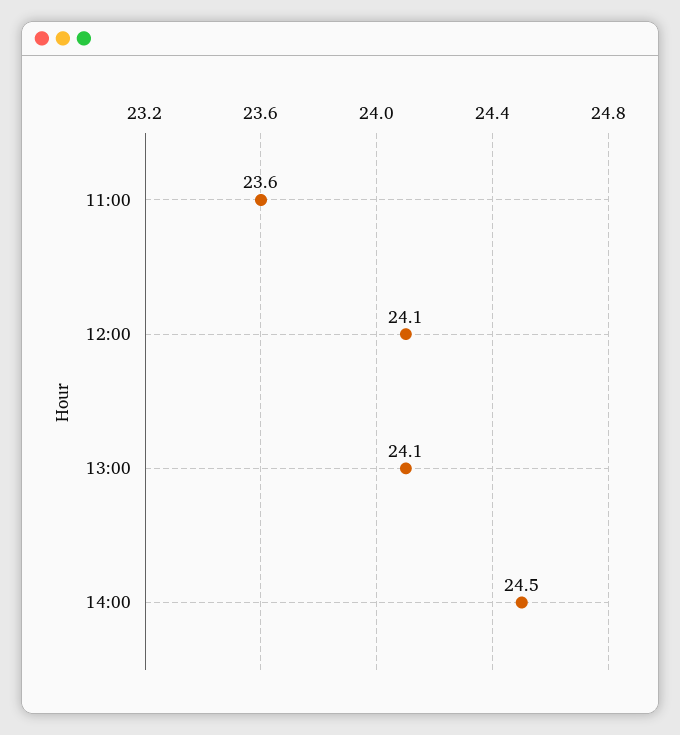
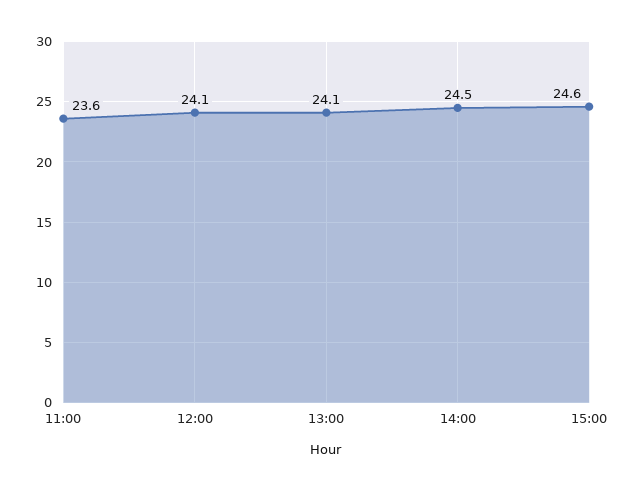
15:00: none -> 24.6

